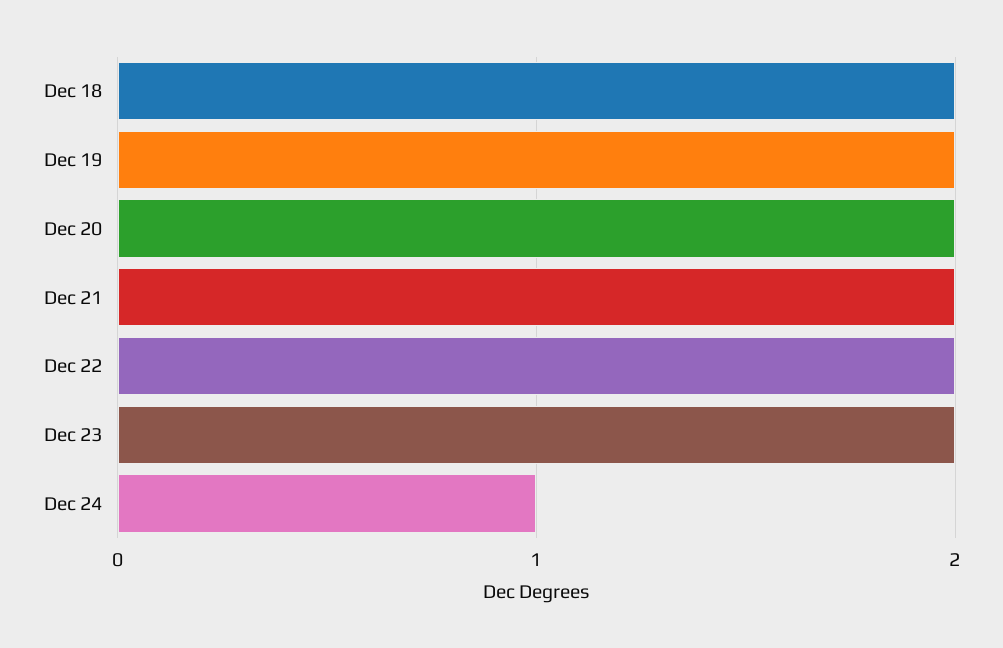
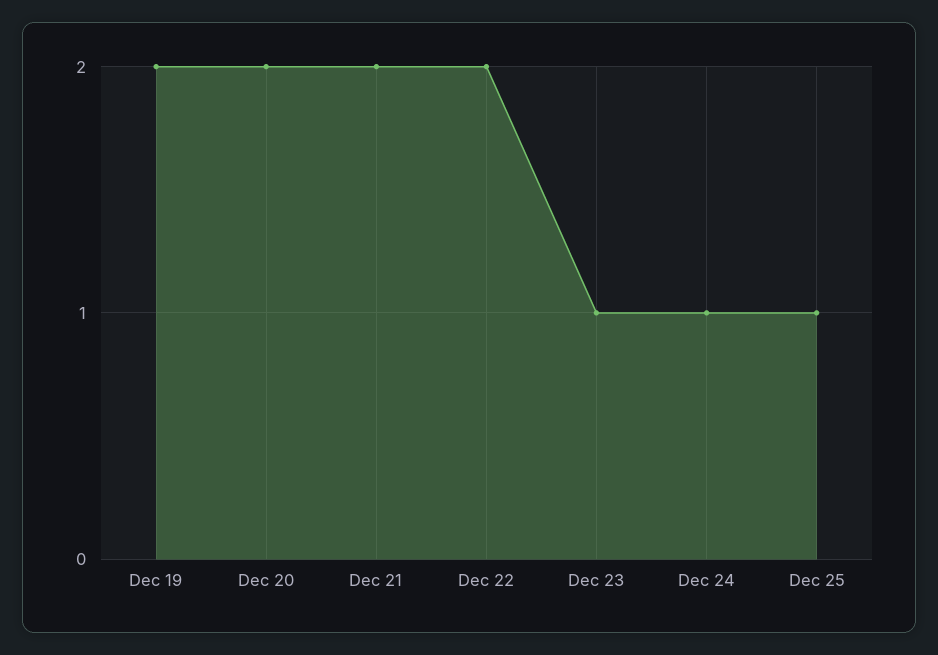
Dec 18: 2 -> none
Dec 23: 2 -> 1
Dec 25: none -> 1

